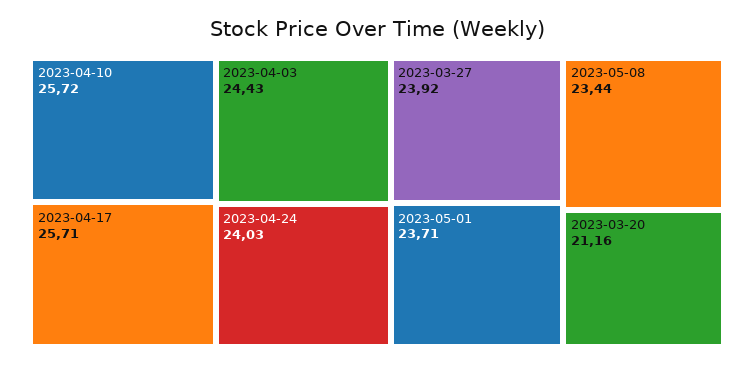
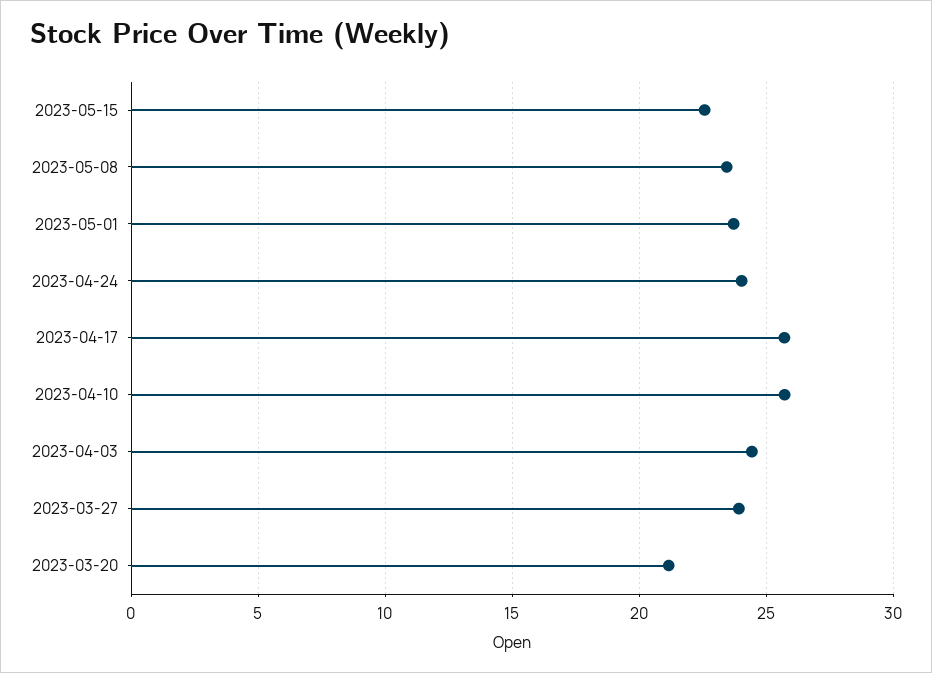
2023-05-15: none -> 22.5

